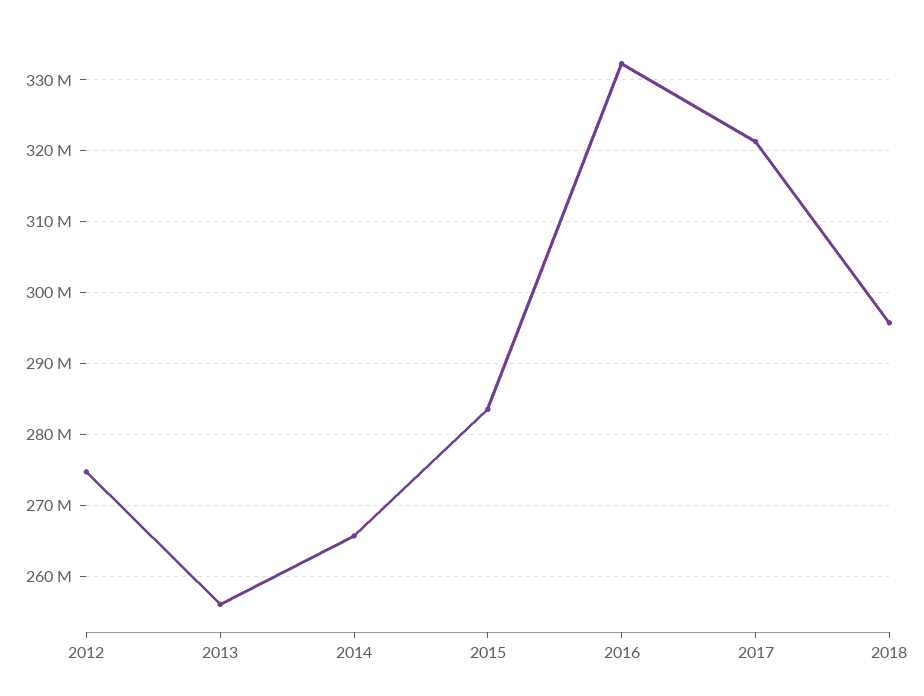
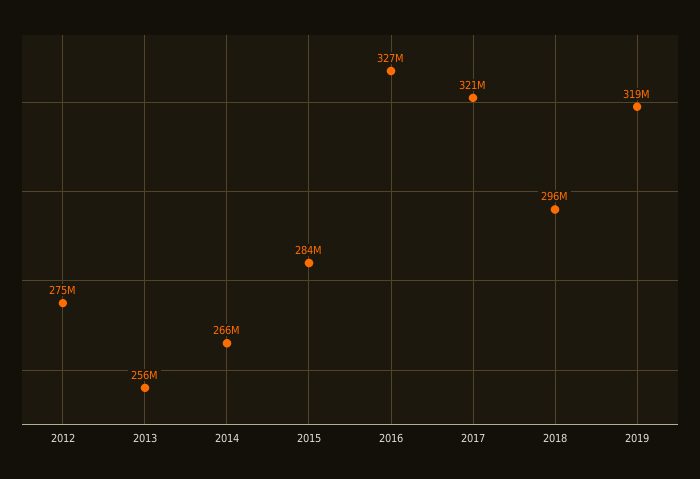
2016: 332000000 -> 327000000
2019: none -> 319000000

